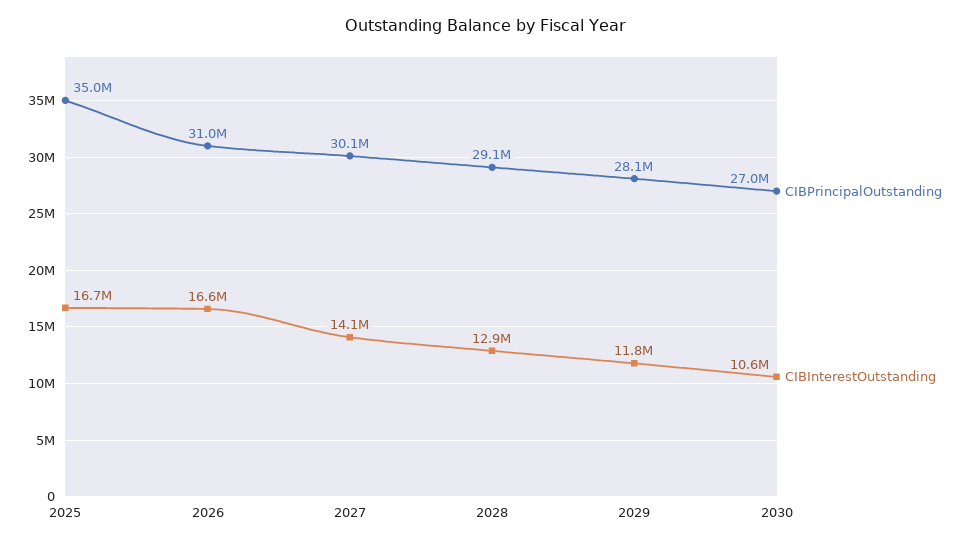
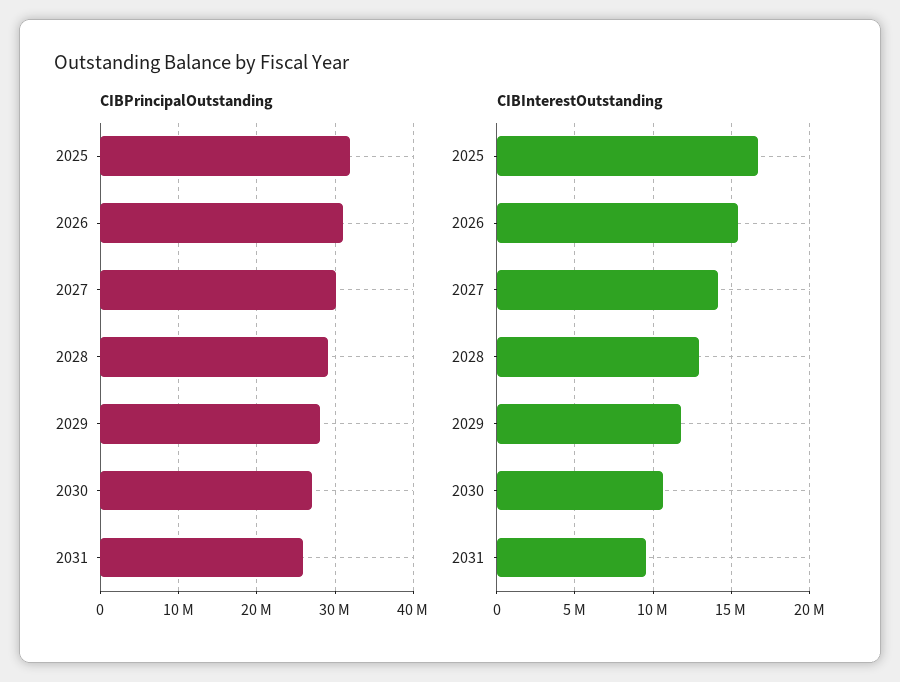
CIBPrincipalOutstanding, 2025: 35000000 -> 32000000
CIBInterestOutstanding, 2026: 16600000 -> 15500000
CIBPrincipalOutstanding, 2031: none -> 26000000
CIBInterestOutstanding, 2031: none -> 9500000

